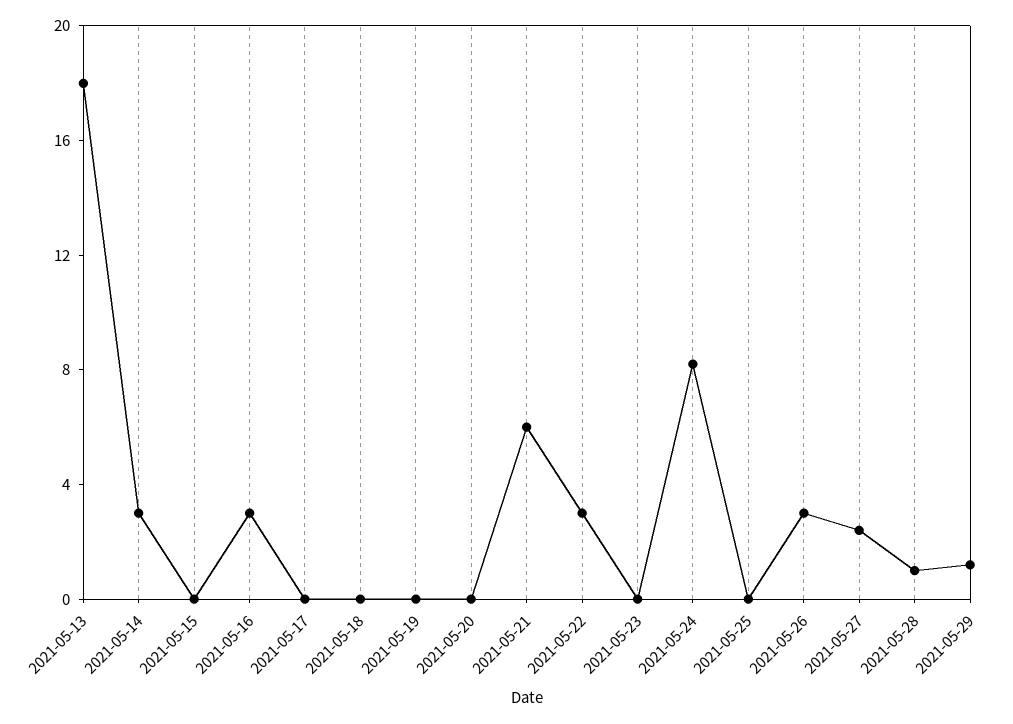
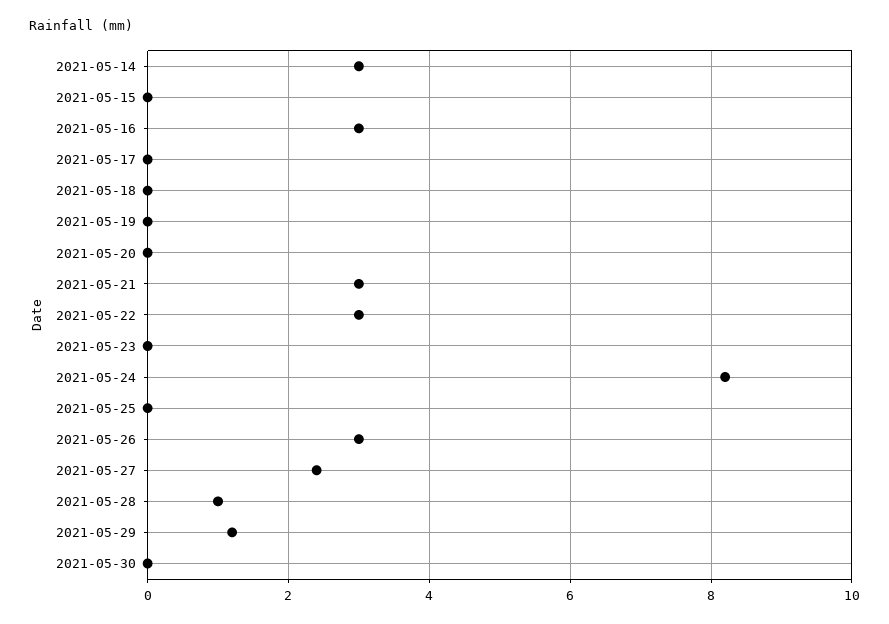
2021-05-13: 18 -> none
2021-05-21: 6 -> 3
2021-05-30: none -> 0

